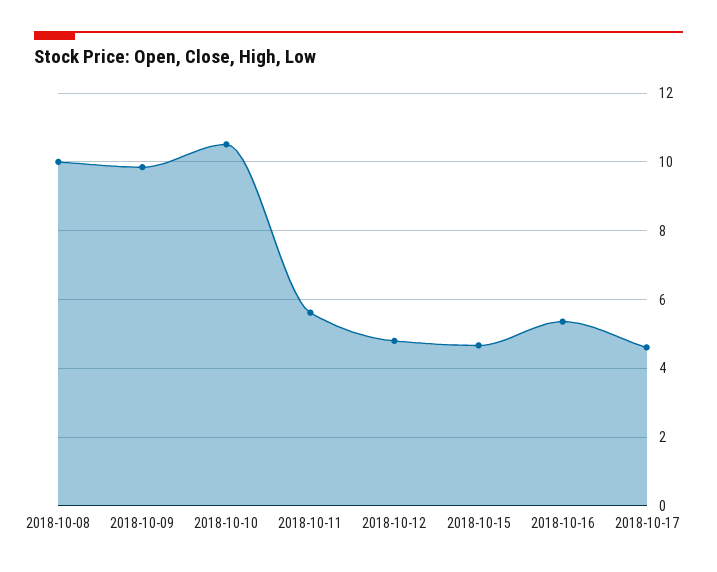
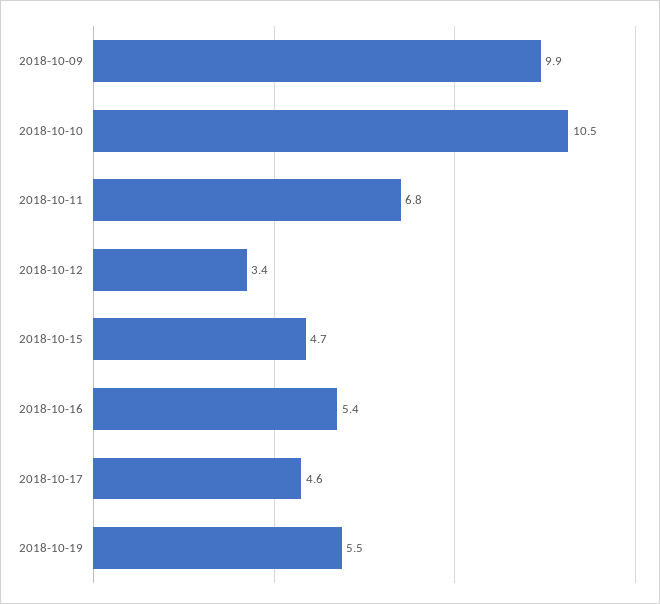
2018-10-08: 10 -> none
2018-10-11: 5.6 -> 6.8
2018-10-12: 4.8 -> 3.4
2018-10-19: none -> 5.5

